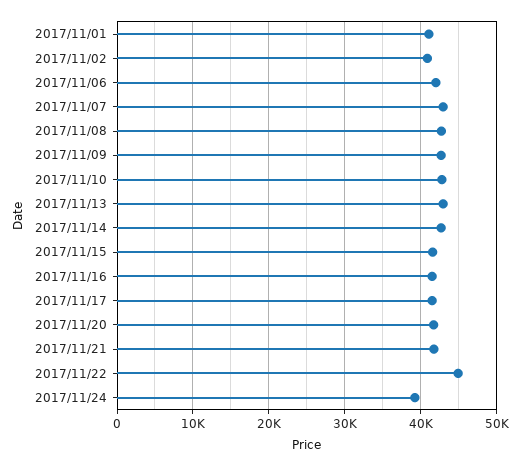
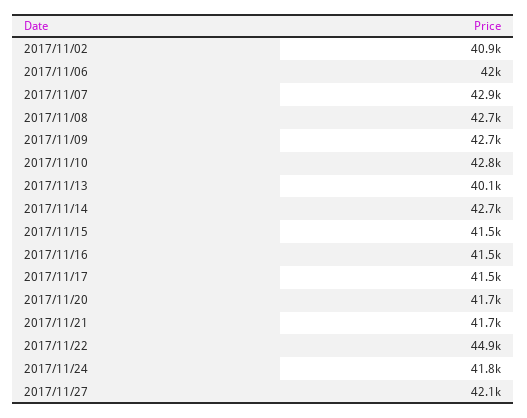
2017/11/01: 41000 -> none
2017/11/13: 43000 -> 40100
2017/11/24: 39000 -> 41800
2017/11/27: none -> 42100

